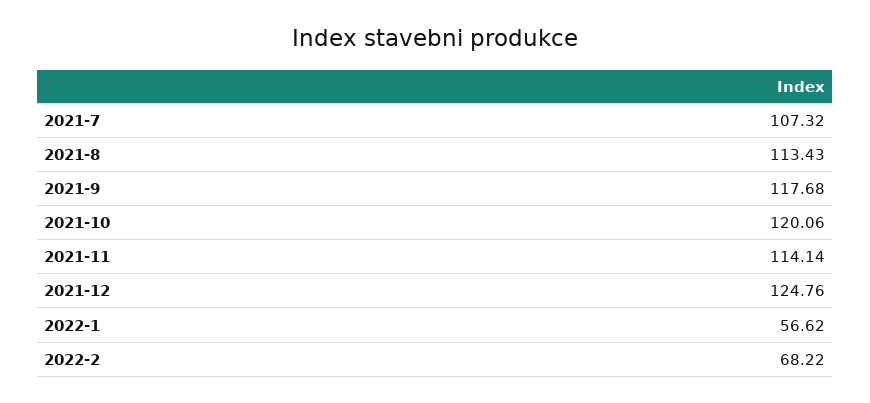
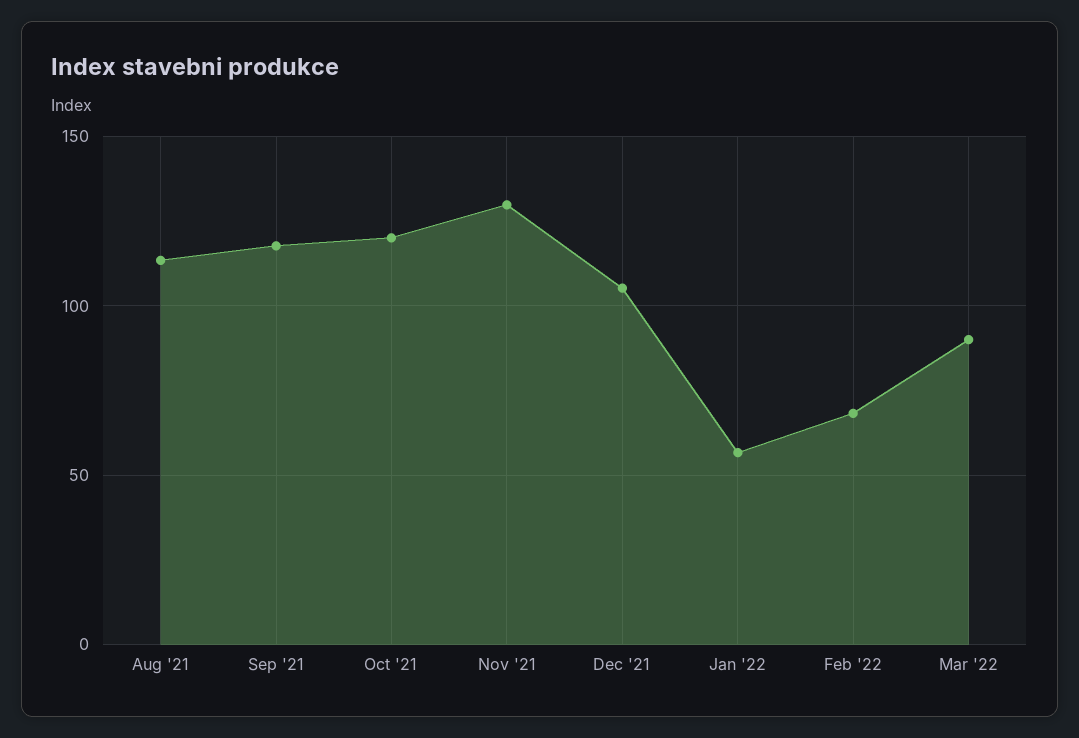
2021-7: 107.32 -> none
2021-11: 114.14 -> 130
2021-12: 124.76 -> 105
Mar '22: none -> 90

